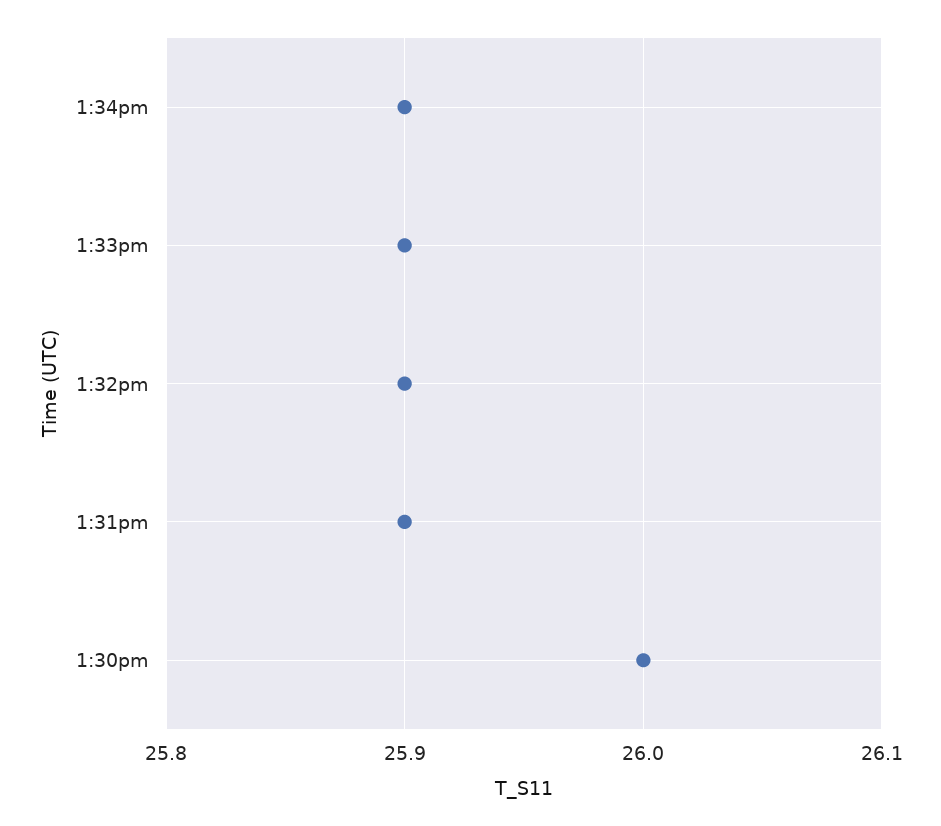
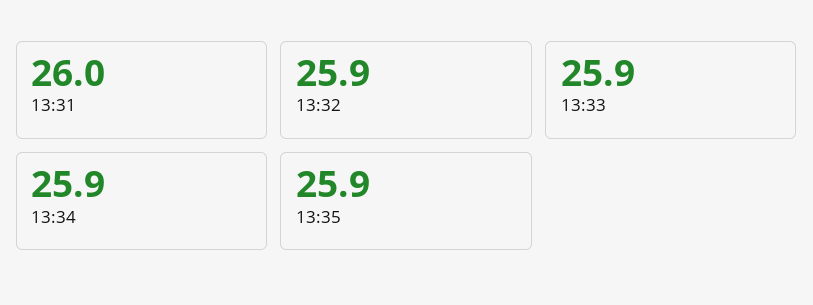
1:31pm: 25.9 -> 26
1:30pm: 26 -> none
13:35: none -> 25.9

